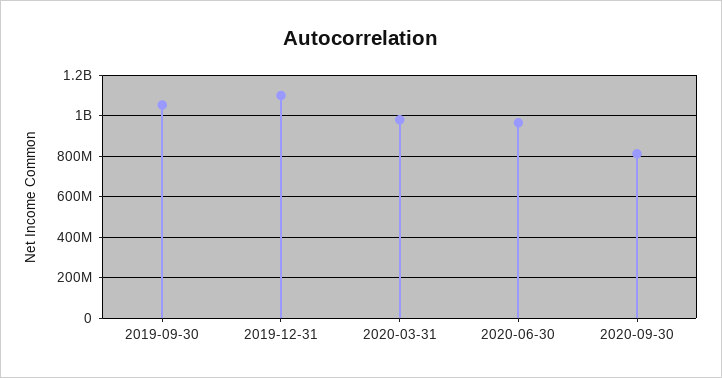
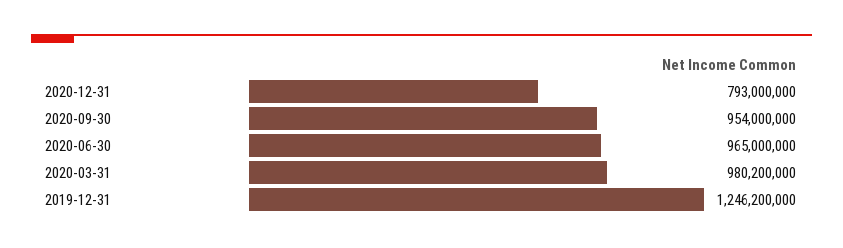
2019-09-30: 1050000000 -> none
2019-12-31: 1100000000 -> 1246200000
2020-09-30: 800000000 -> 954000000
2020-12-31: none -> 793000000

